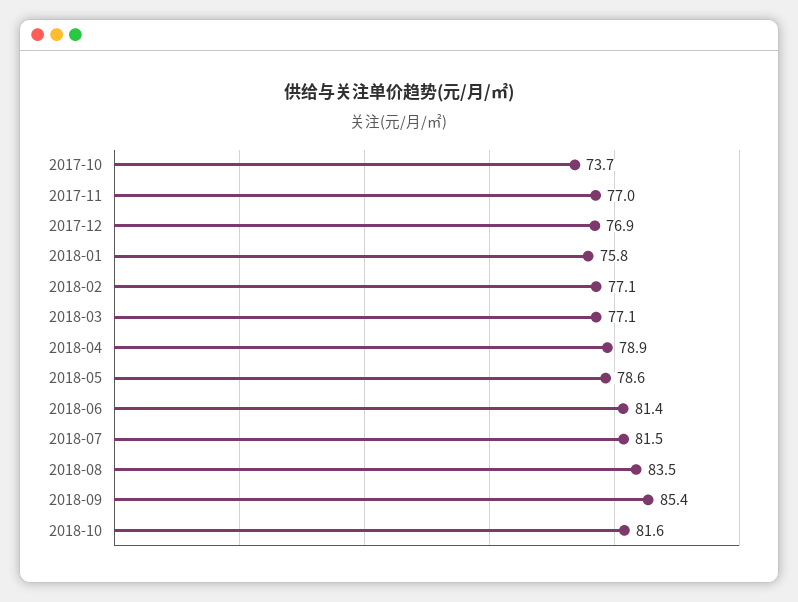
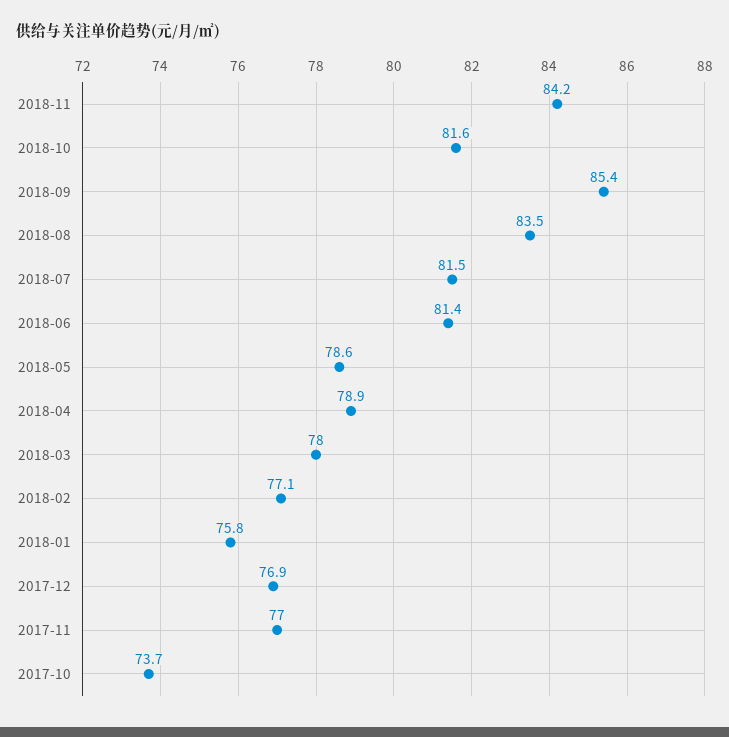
2018-03: 77.1 -> 78
2018-11: none -> 84.2

